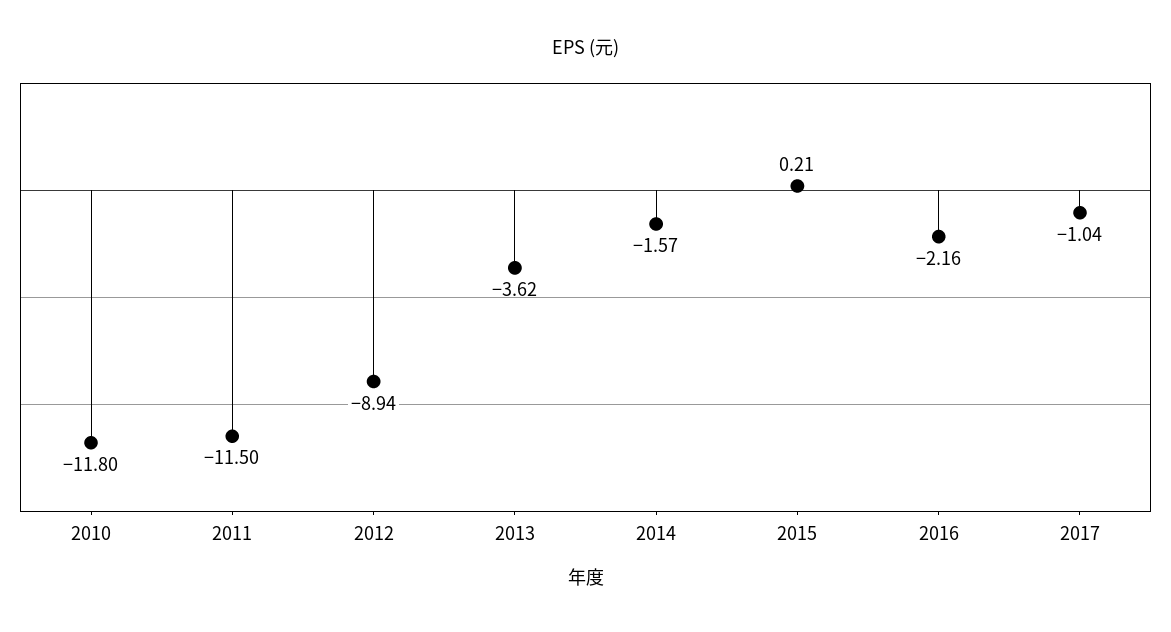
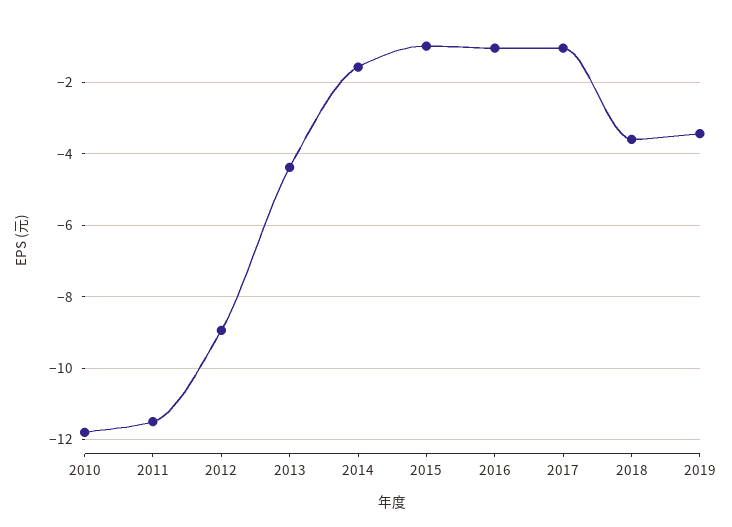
2013: -3.62 -> -4.4
2015: 0.21 -> -1
2016: -2.16 -> -1
2018: none -> -3.6
2019: none -> -3.4

